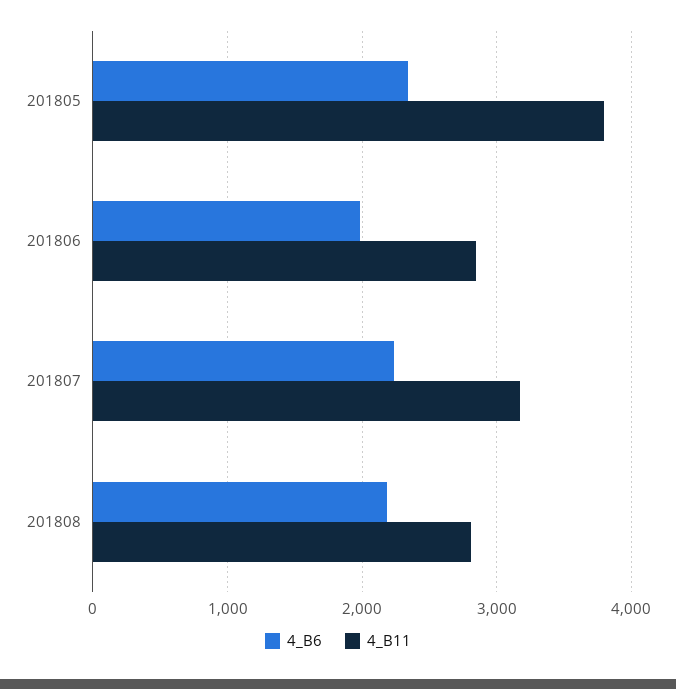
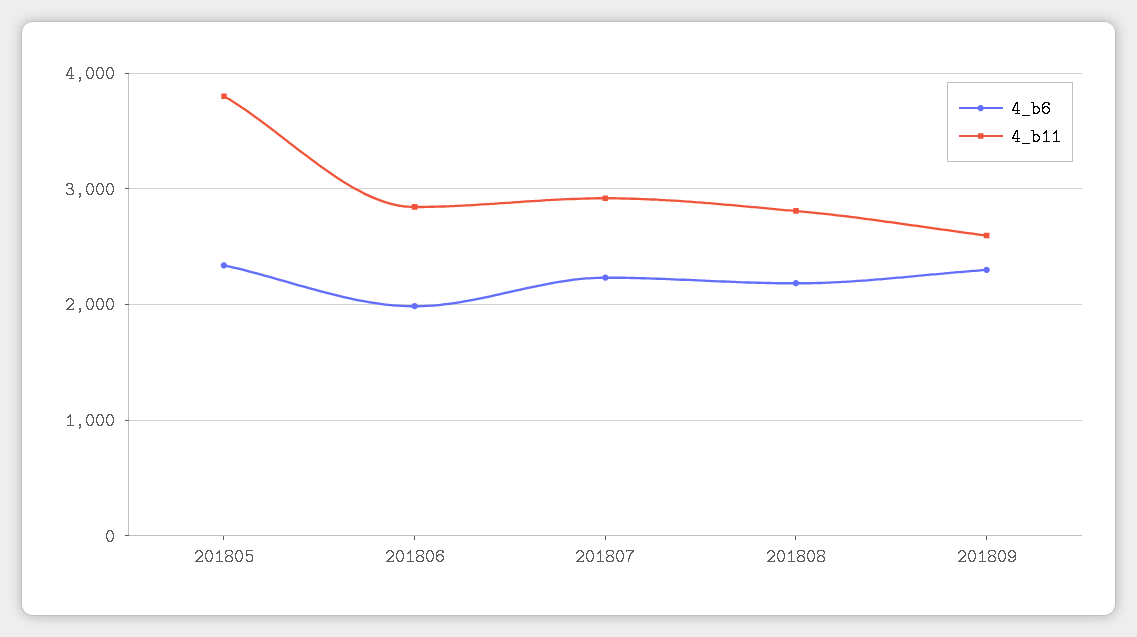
4_B11, 201807: 3200 -> 2900
4_B6, 201809: none -> 2300
4_B11, 201809: none -> 2600

